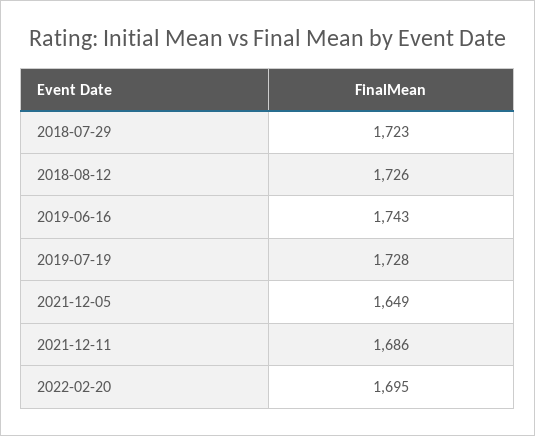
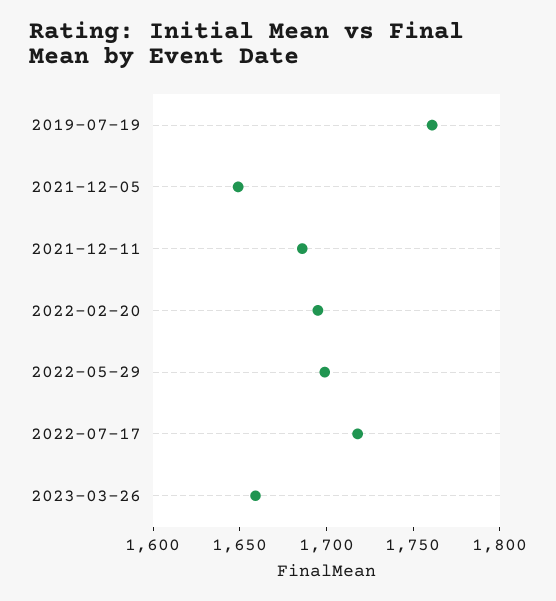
2018-07-29: 1723 -> none
2018-08-12: 1726 -> none
2019-06-16: 1743 -> none
2019-07-19: 1728 -> 1760
2022-05-29: none -> 1700
2022-07-17: none -> 1720
2023-03-26: none -> 1660

